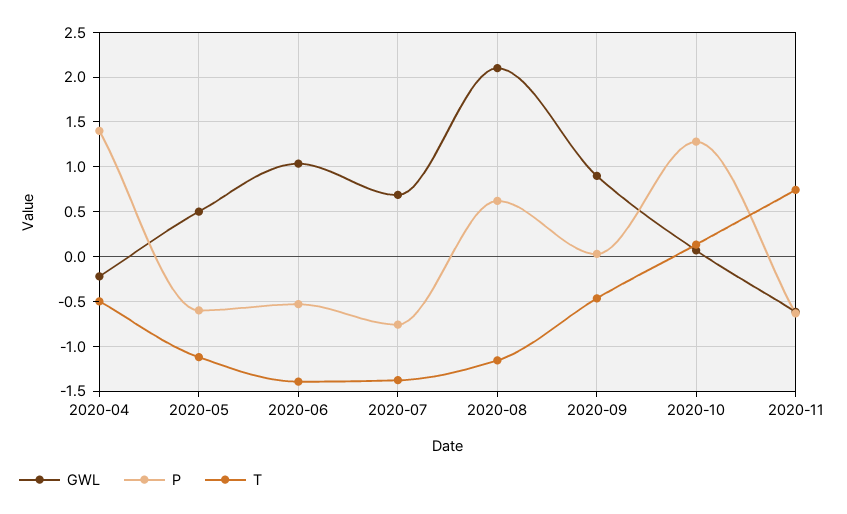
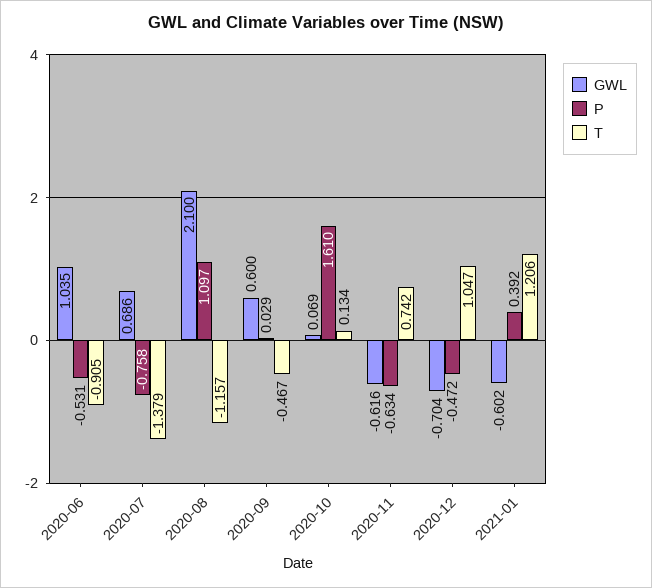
GWL, 2020-04: -0.2 -> none
P, 2020-04: 1.4 -> none
T, 2020-04: -0.5 -> none
GWL, 2020-05: 0.5 -> none
P, 2020-05: -0.6 -> none
T, 2020-05: -1.1 -> none
T, 2020-06: -1.4 -> -0.905
P, 2020-08: 0.6 -> 1.097
GWL, 2020-09: 0.9 -> 0.6
P, 2020-10: 1.3 -> 1.61
GWL, 2020-12: none -> -0.704
P, 2020-12: none -> -0.472
T, 2020-12: none -> 1.047
GWL, 2021-01: none -> -0.602
P, 2021-01: none -> 0.392
T, 2021-01: none -> 1.206

